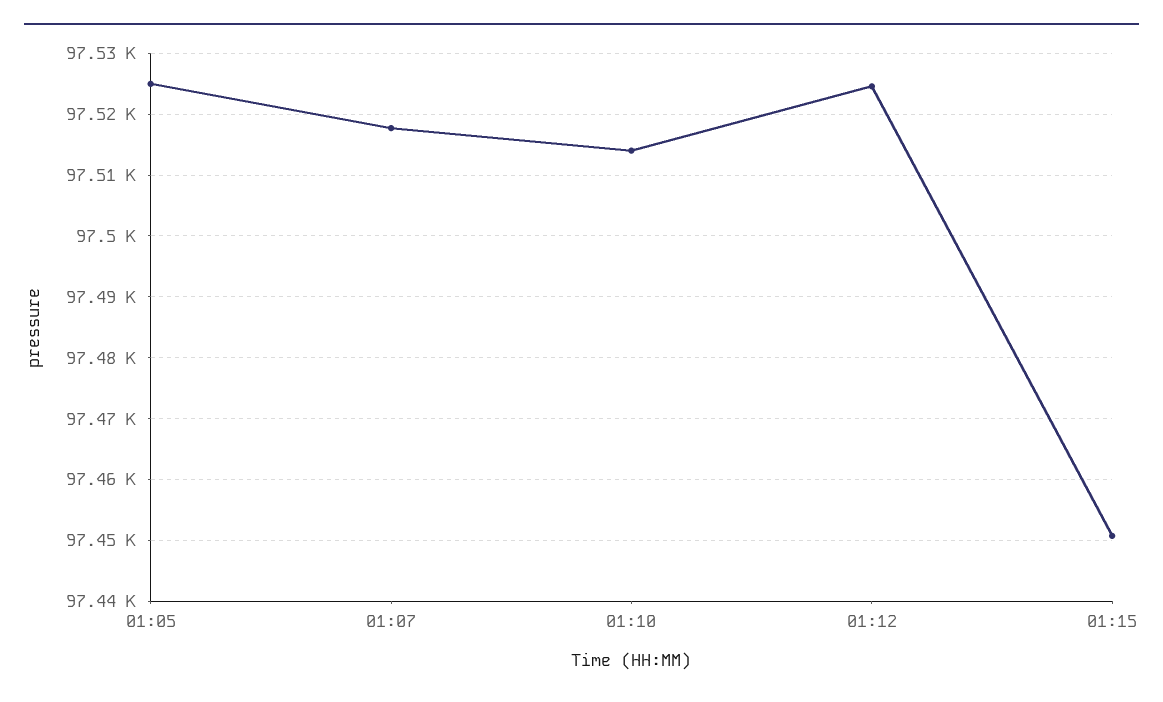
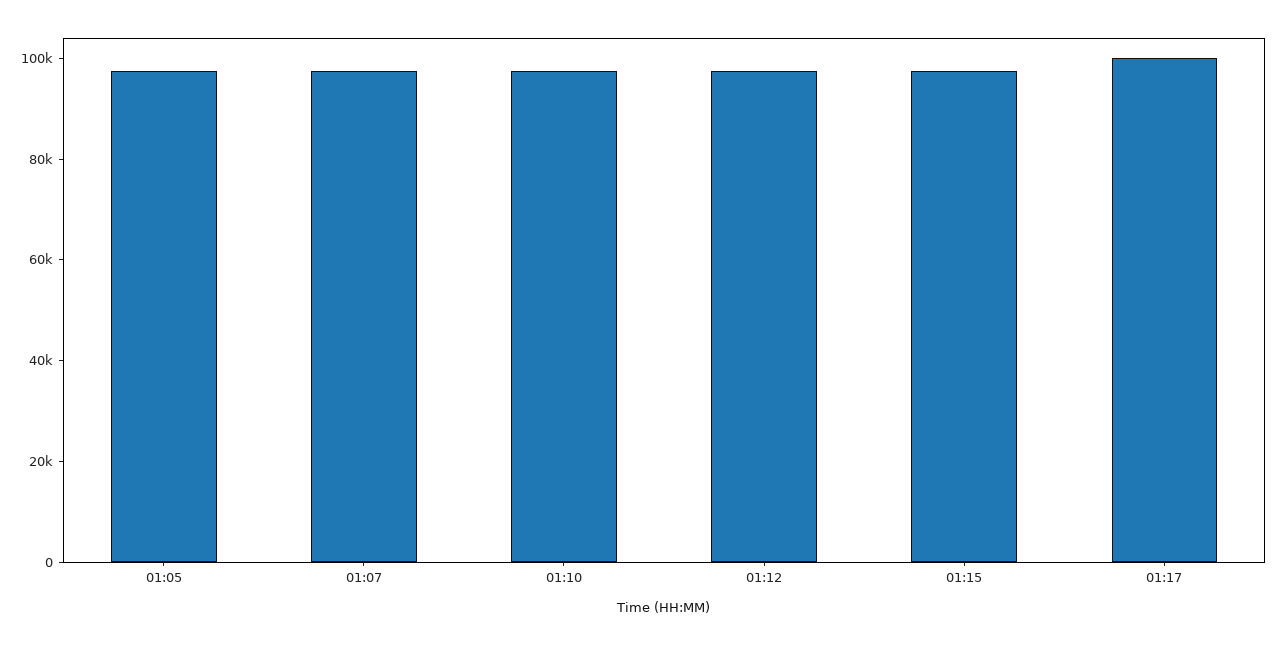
01:17: none -> 100000

